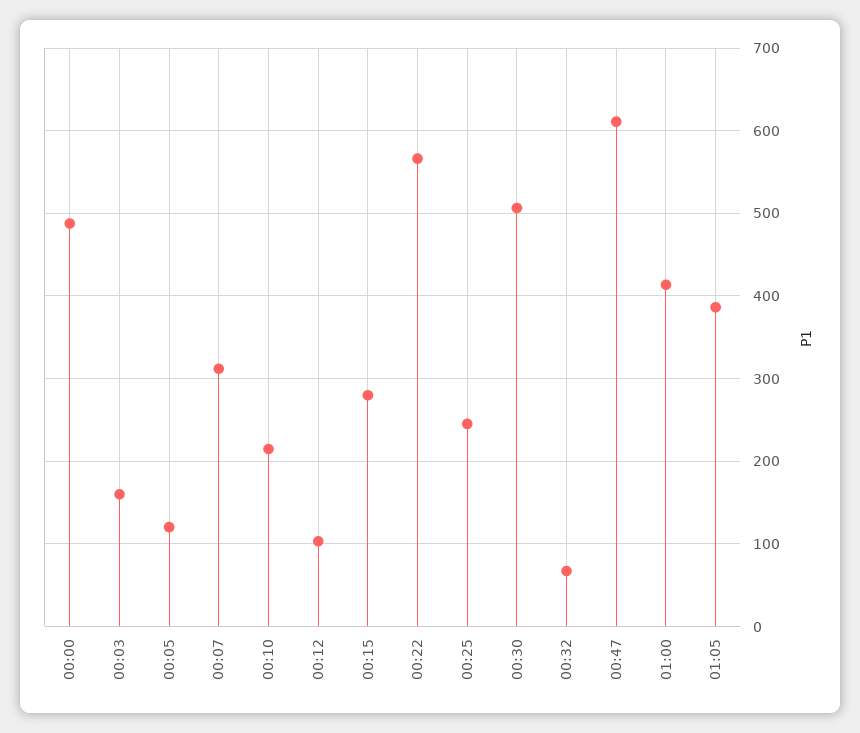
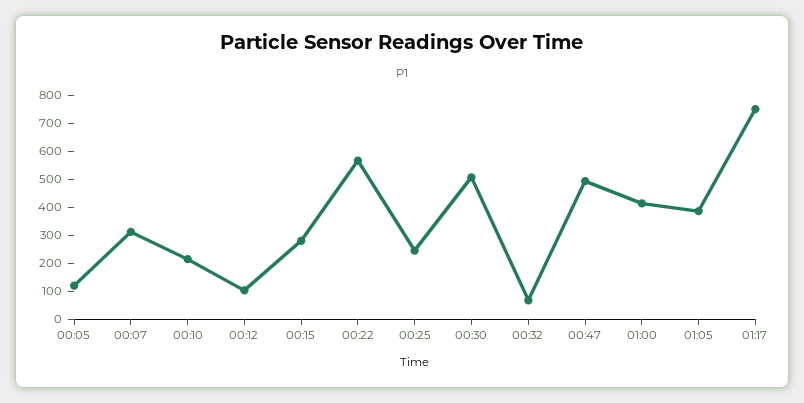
00:00: 490 -> none
00:03: 160 -> none
00:47: 610 -> 500
01:17: none -> 750

